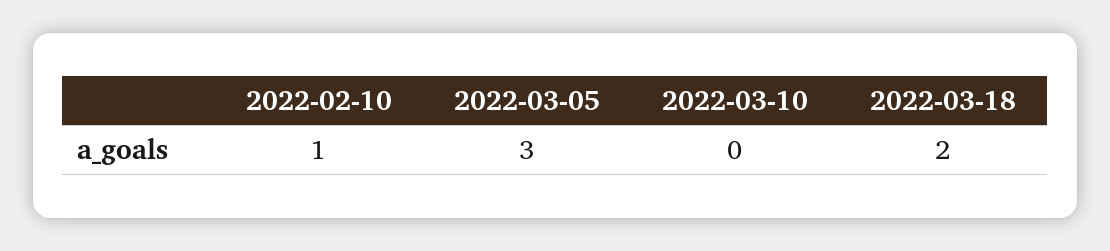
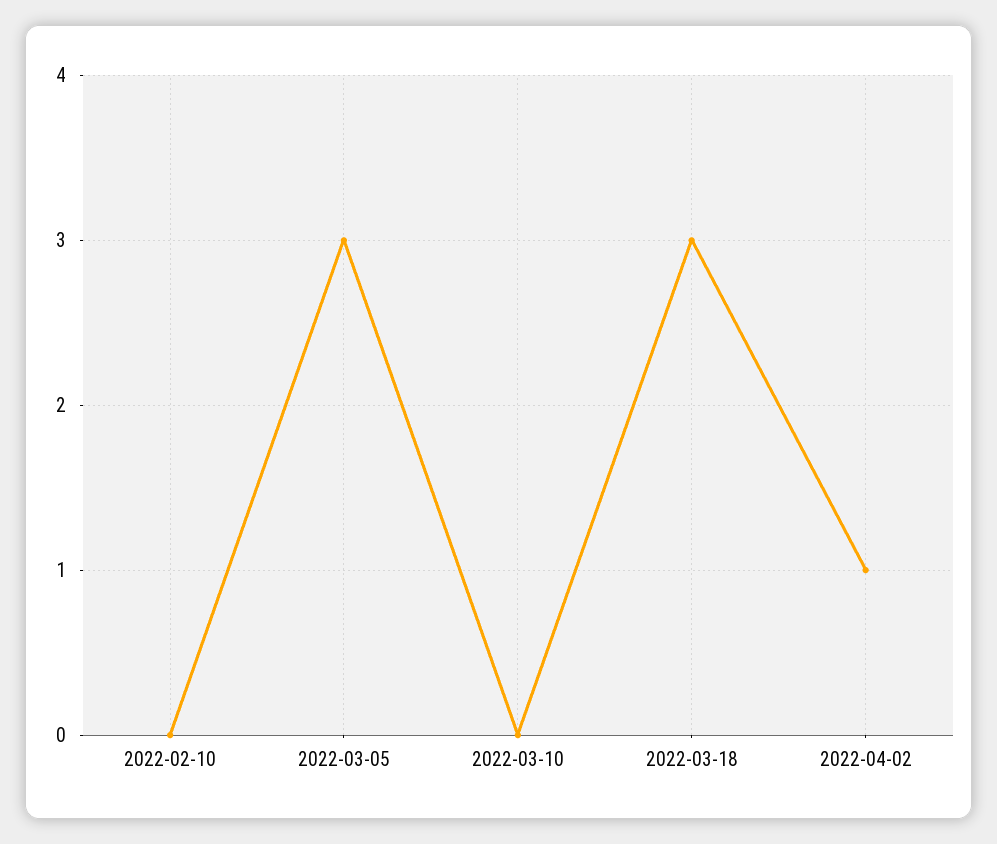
2022-02-10: 1 -> 0
2022-03-18: 2 -> 3
2022-04-02: none -> 1

